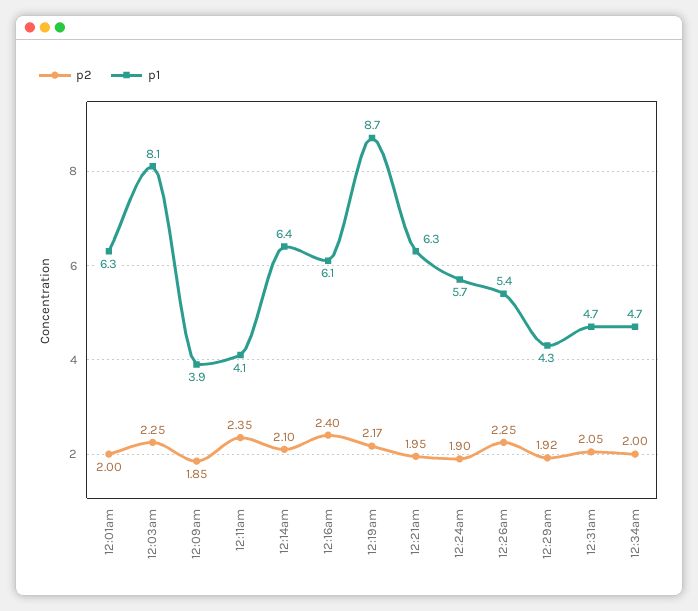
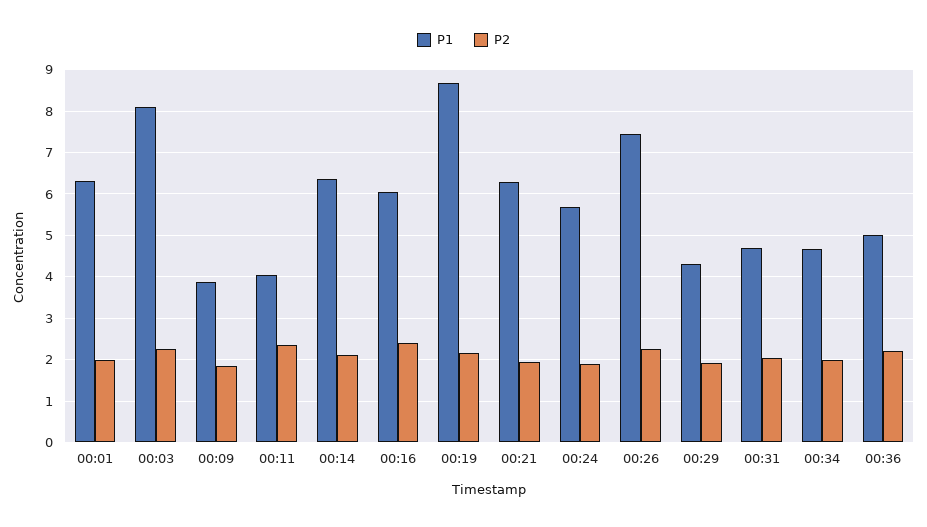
p1, 12:26am: 5.4 -> 7.4
p1, 00:36: none -> 5
p2, 00:36: none -> 2.2

